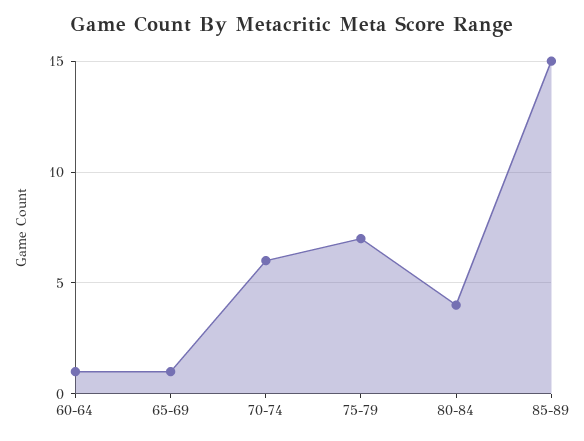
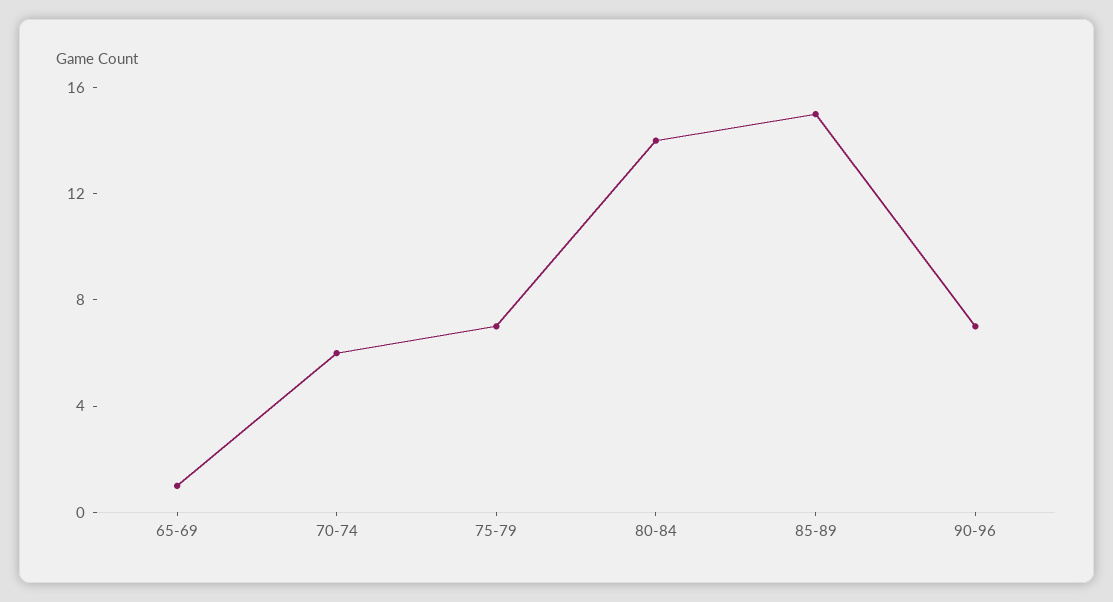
60-64: 1 -> none
80-84: 4 -> 14
90-96: none -> 7

